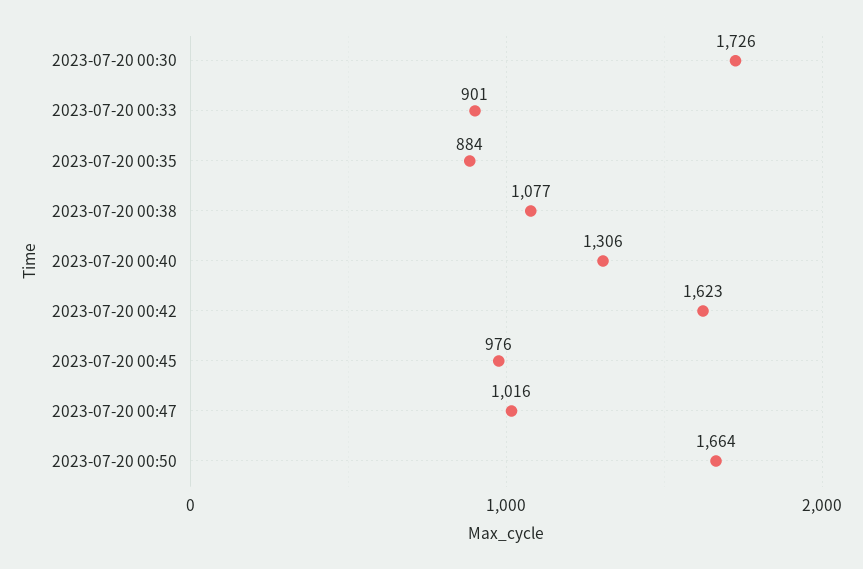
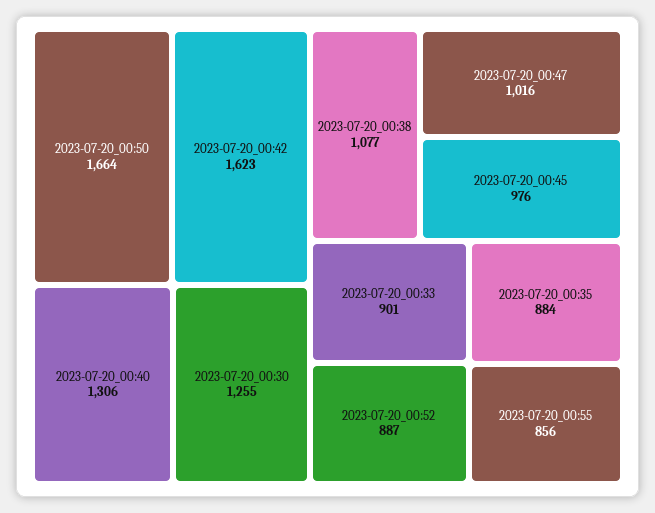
2023-07-20 00:30: 1726 -> 1255
2023-07-20_00:52: none -> 887
2023-07-20_00:55: none -> 856

